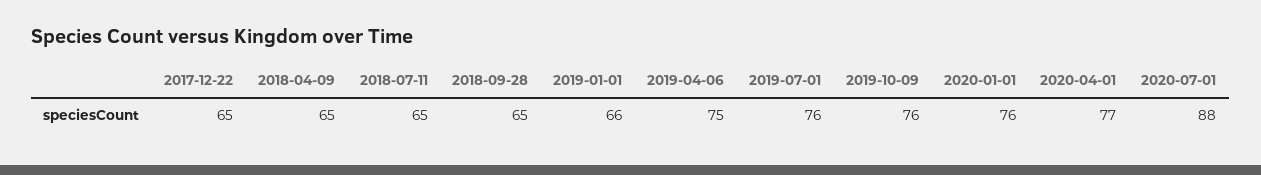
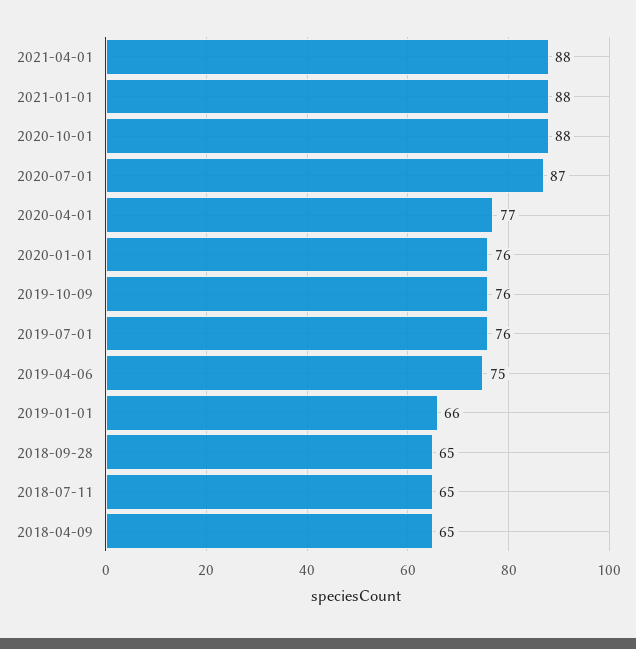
2017-12-22: 65 -> none
2020-07-01: 88 -> 87
2021-04-01: none -> 88
2021-01-01: none -> 88
2020-10-01: none -> 88

